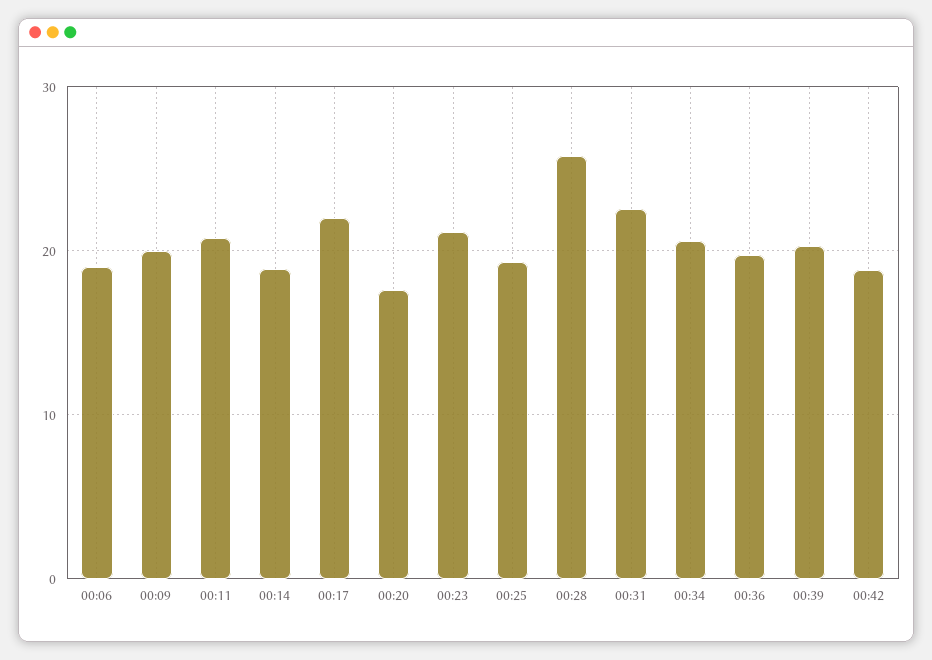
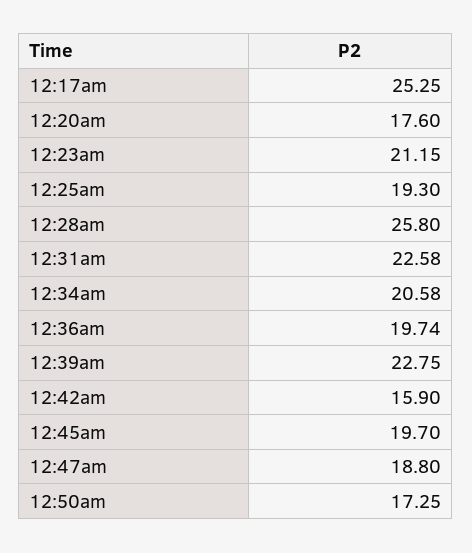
00:06: 19 -> none
00:09: 20 -> none
00:11: 21 -> none
00:14: 19 -> none
00:17: 22 -> 25.25
00:39: 20 -> 22.75
00:42: 19 -> 15.9
12:45am: none -> 19.7
12:47am: none -> 18.8
12:50am: none -> 17.25

